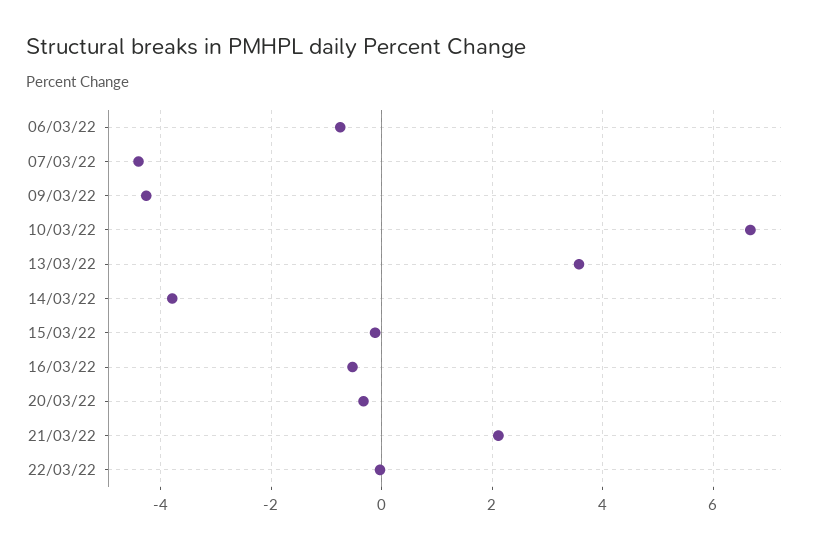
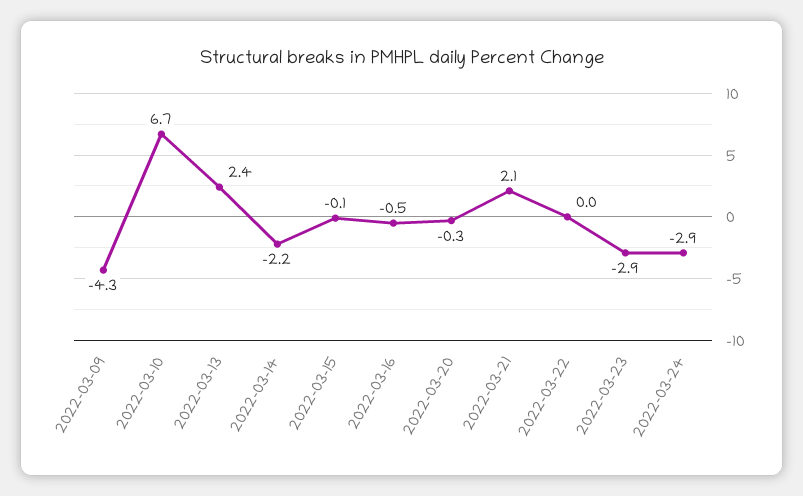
06/03/22: -0.8 -> none
07/03/22: -4.4 -> none
13/03/22: 3.6 -> 2.4
14/03/22: -3.8 -> -2.2
2022-03-23: none -> -2.9
2022-03-24: none -> -2.9

